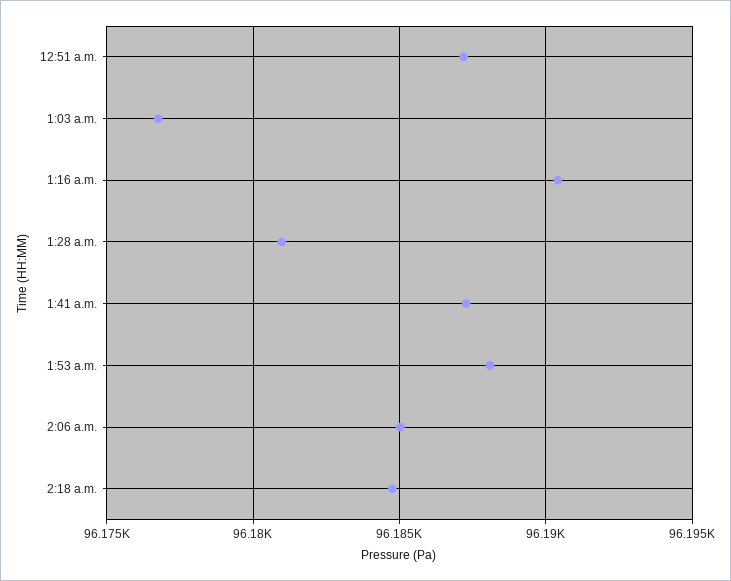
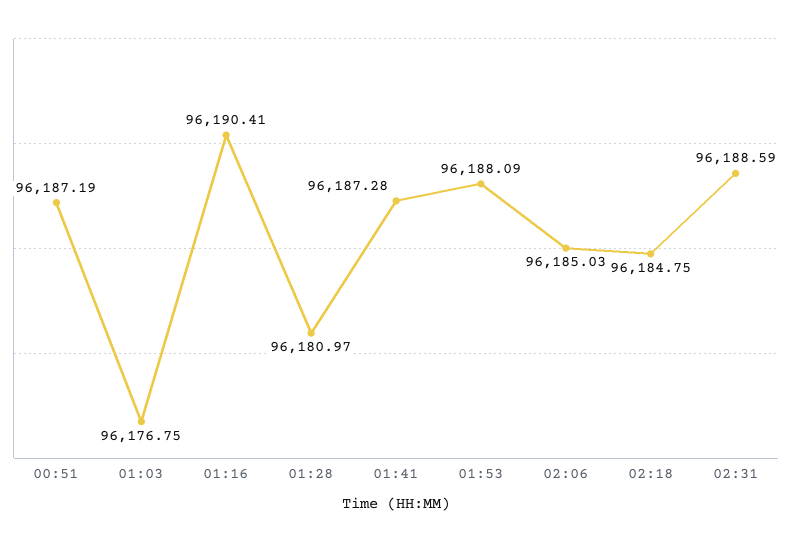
02:31: none -> 96188.59

